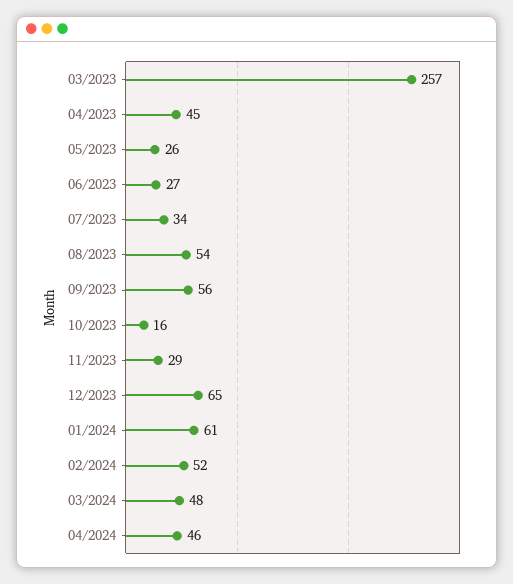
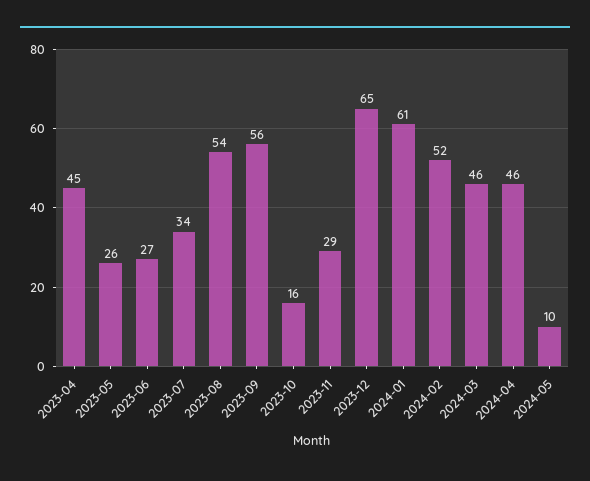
03/2023: 257 -> none
03/2024: 48 -> 46
2024-05: none -> 10

